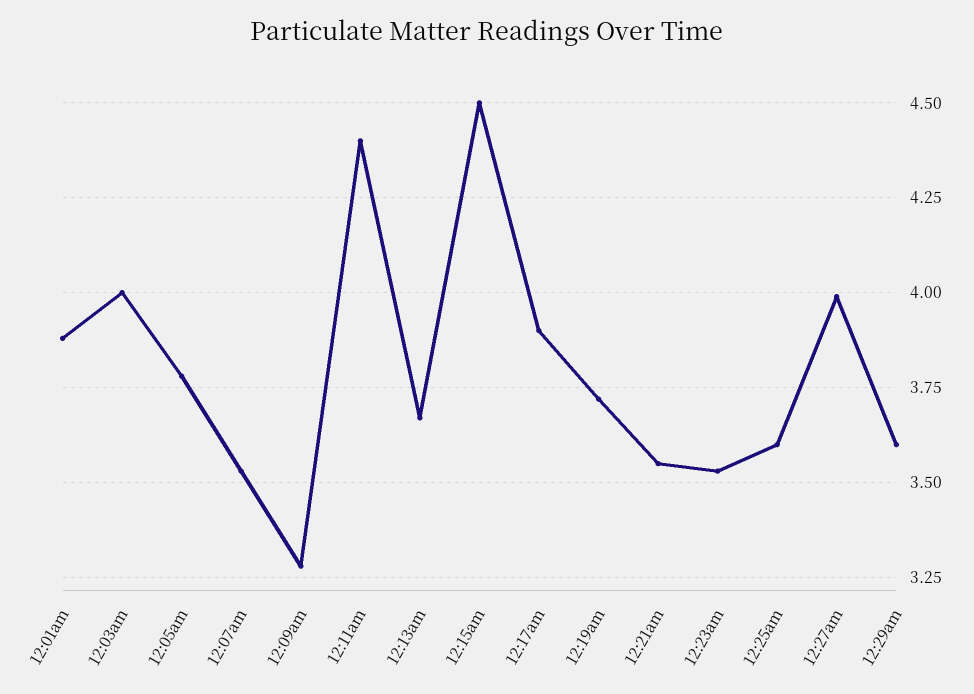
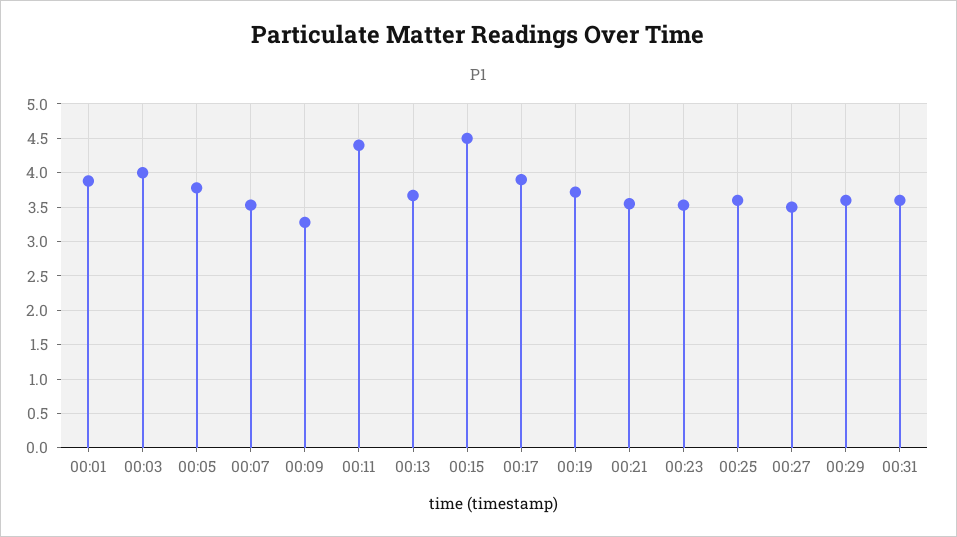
12:27am: 4 -> 3.5
00:31: none -> 3.6

